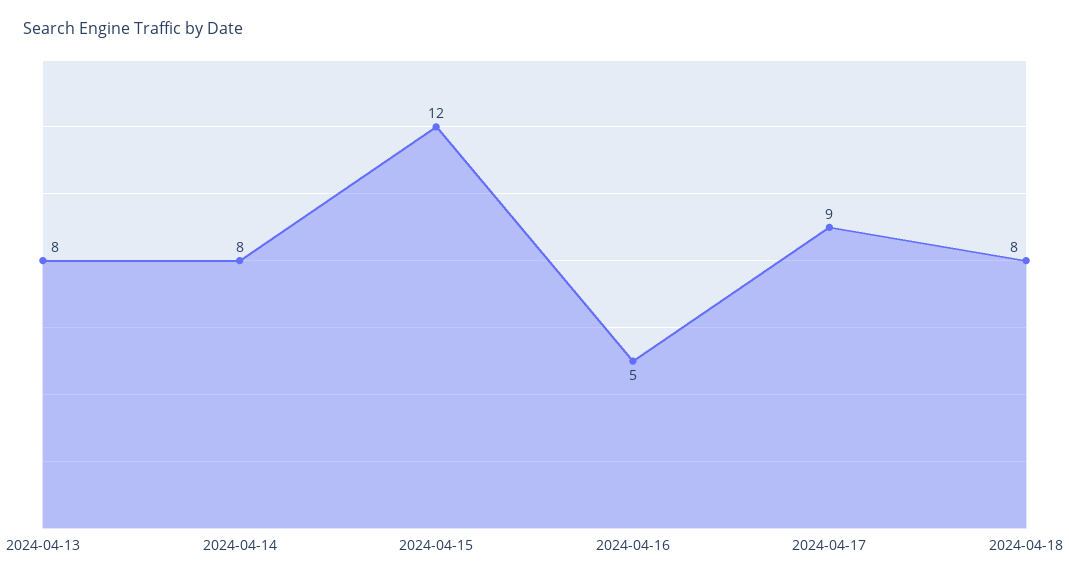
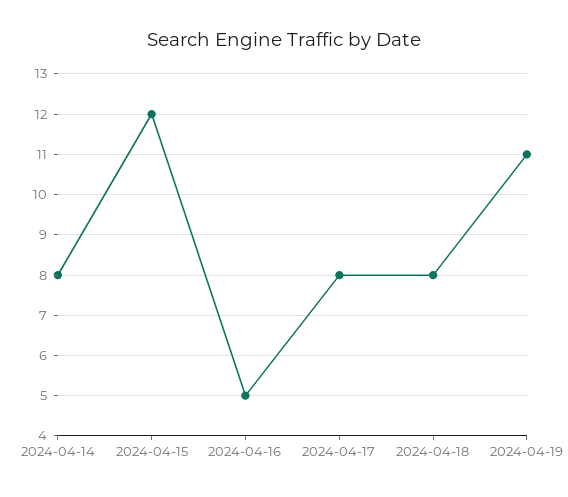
2024-04-13: 8 -> none
2024-04-17: 9 -> 8
2024-04-19: none -> 11

